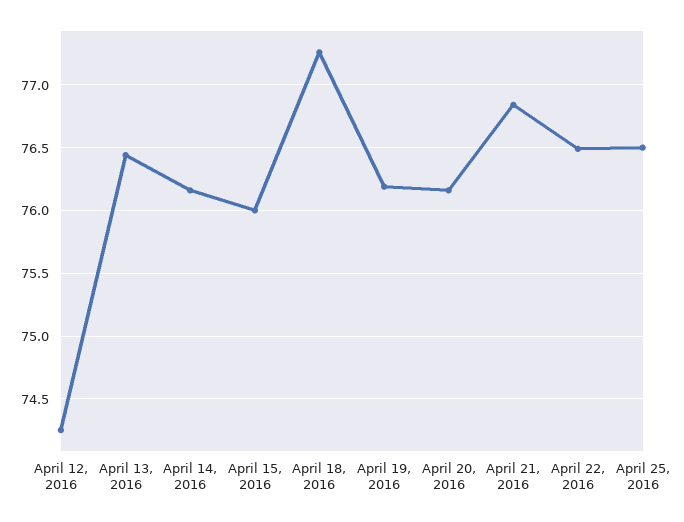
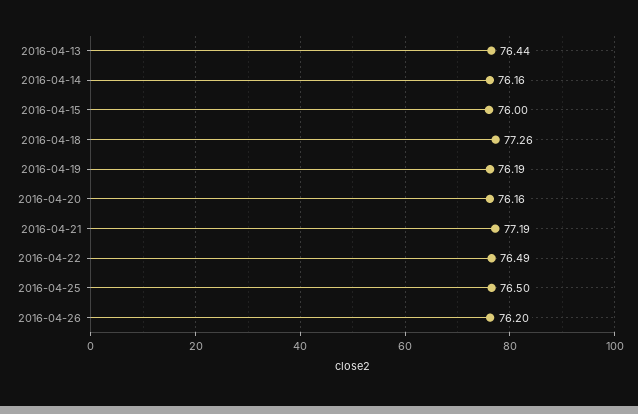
April 12, 2016: 74.25 -> none
April 21, 2016: 76.85 -> 77.19
2016-04-26: none -> 76.2

